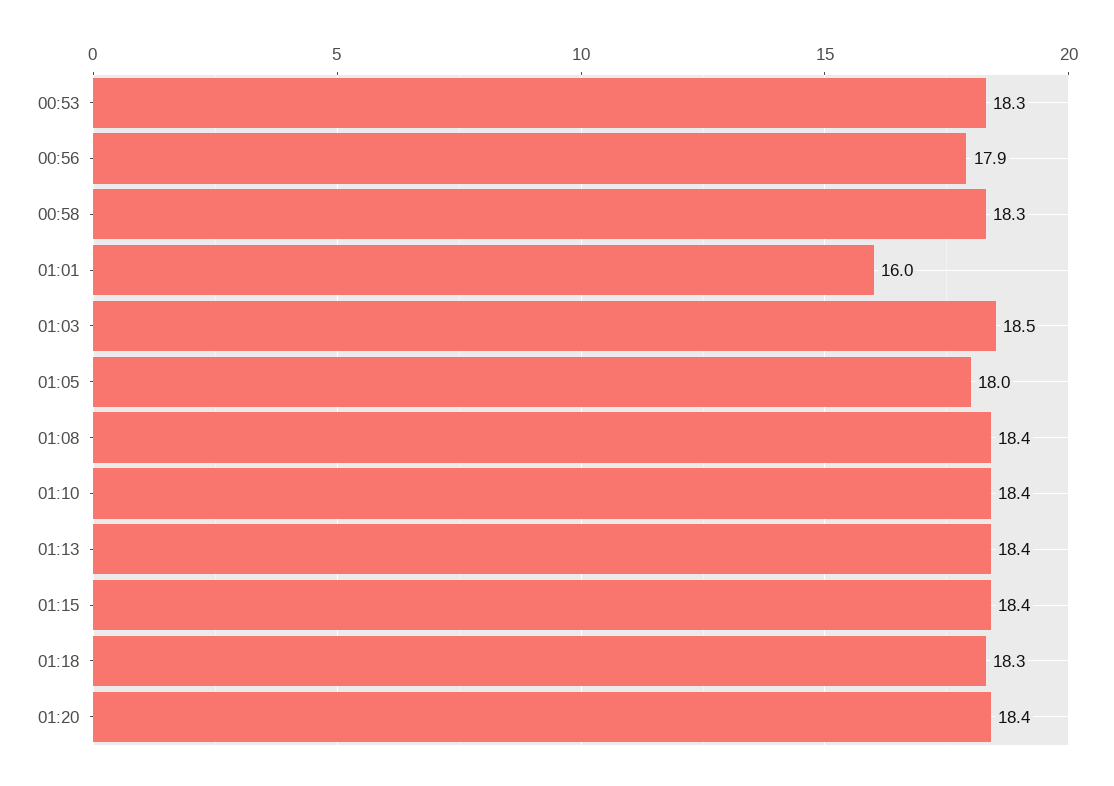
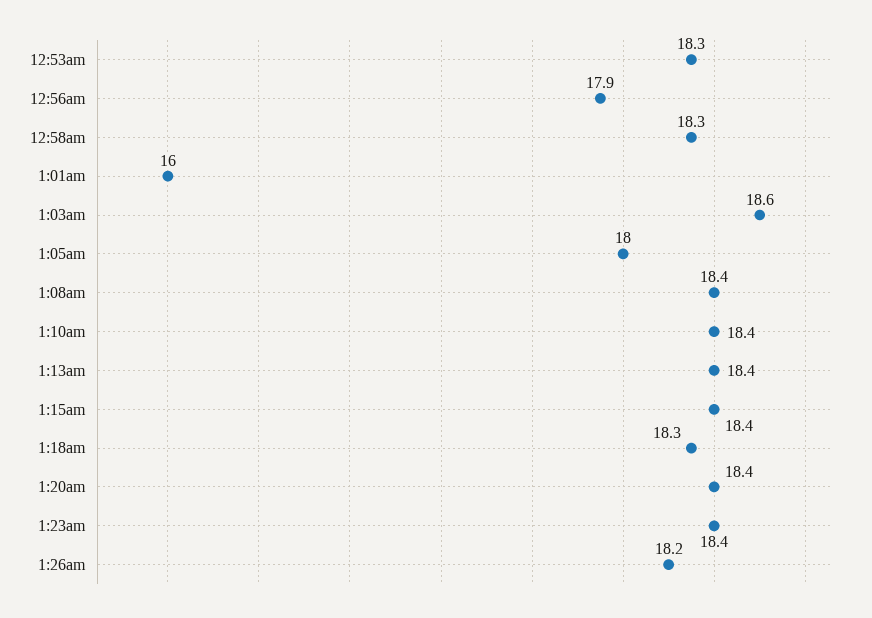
01:03: 18.5 -> 18.6
1:23am: none -> 18.4
1:26am: none -> 18.2

